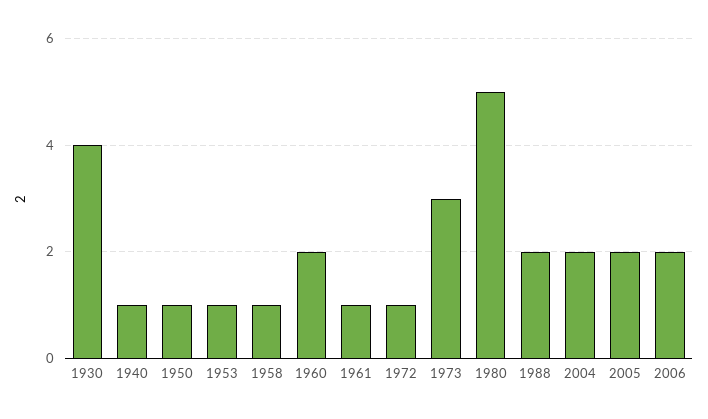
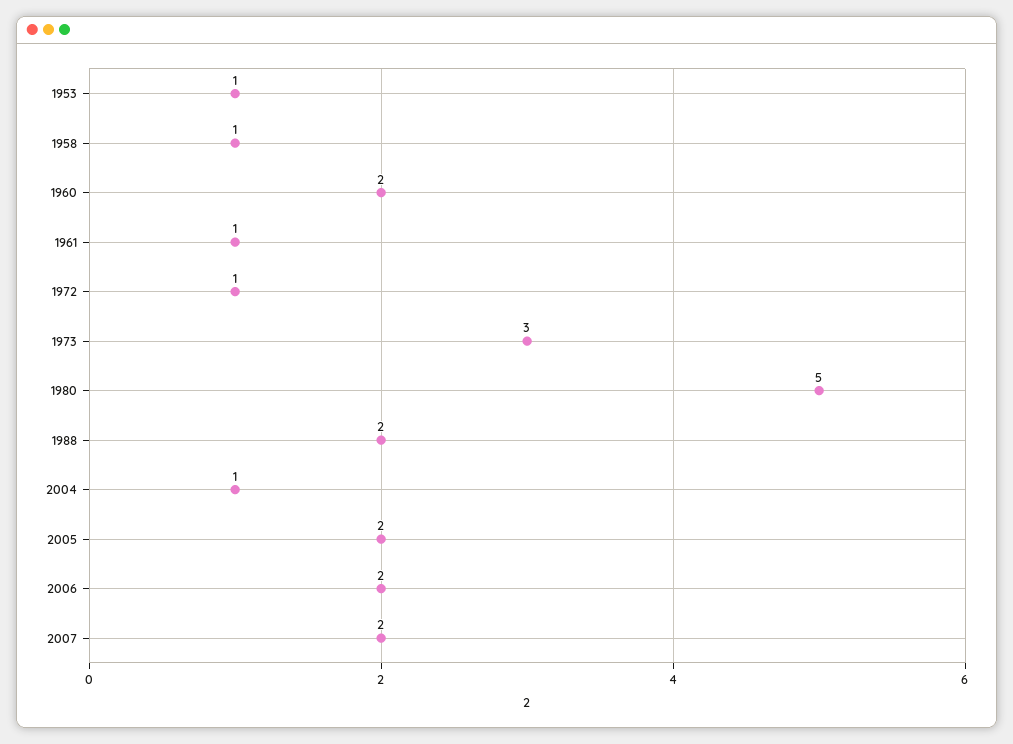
1930: 4 -> none
1940: 1 -> none
1950: 1 -> none
2004: 2 -> 1
2007: none -> 2

